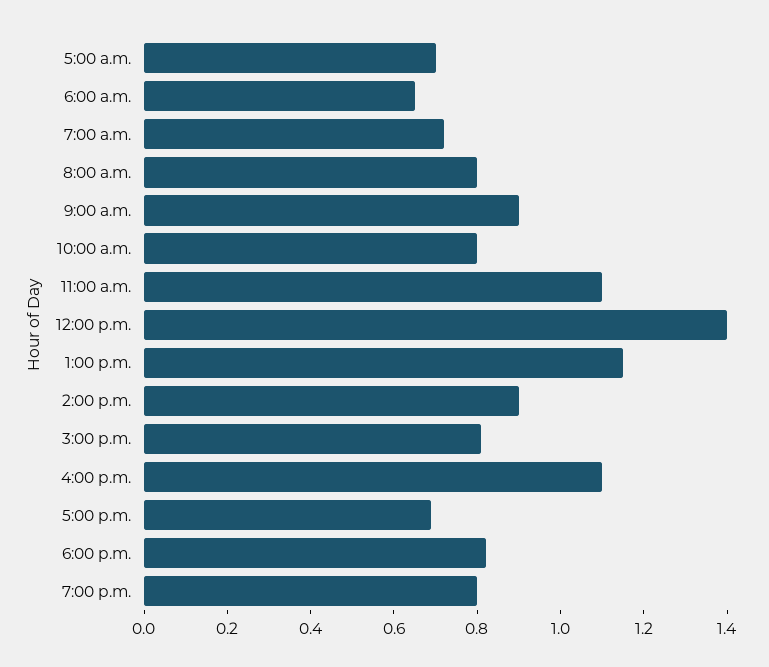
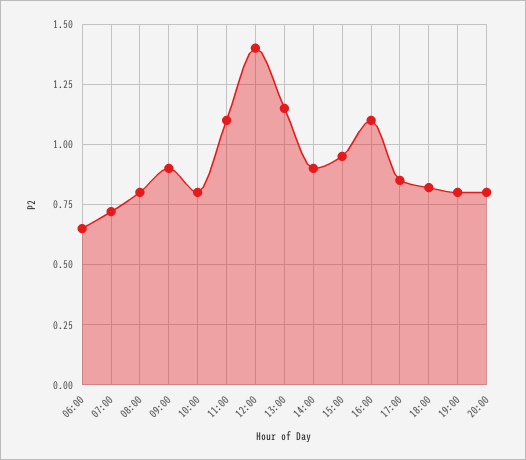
5:00 a.m.: 0.7 -> none
3:00 p.m.: 0.8 -> 0.95
5:00 p.m.: 0.7 -> 0.85
20:00: none -> 0.8

